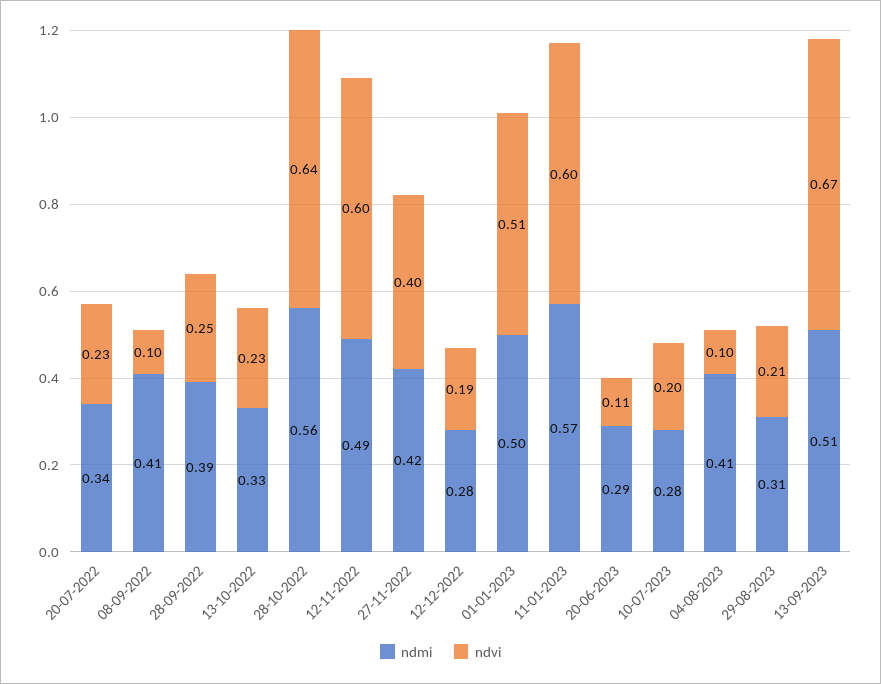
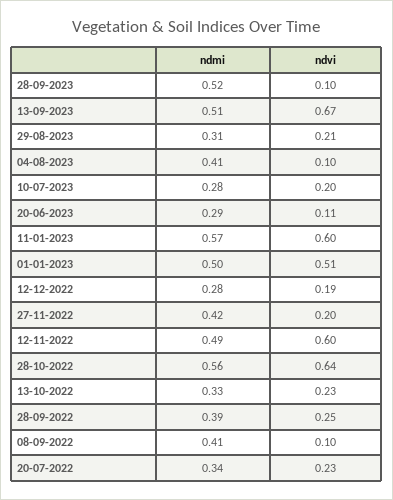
ndvi, 27-11-2022: 0.4 -> 0.2
ndmi, 28-09-2023: none -> 0.52
ndvi, 28-09-2023: none -> 0.1

